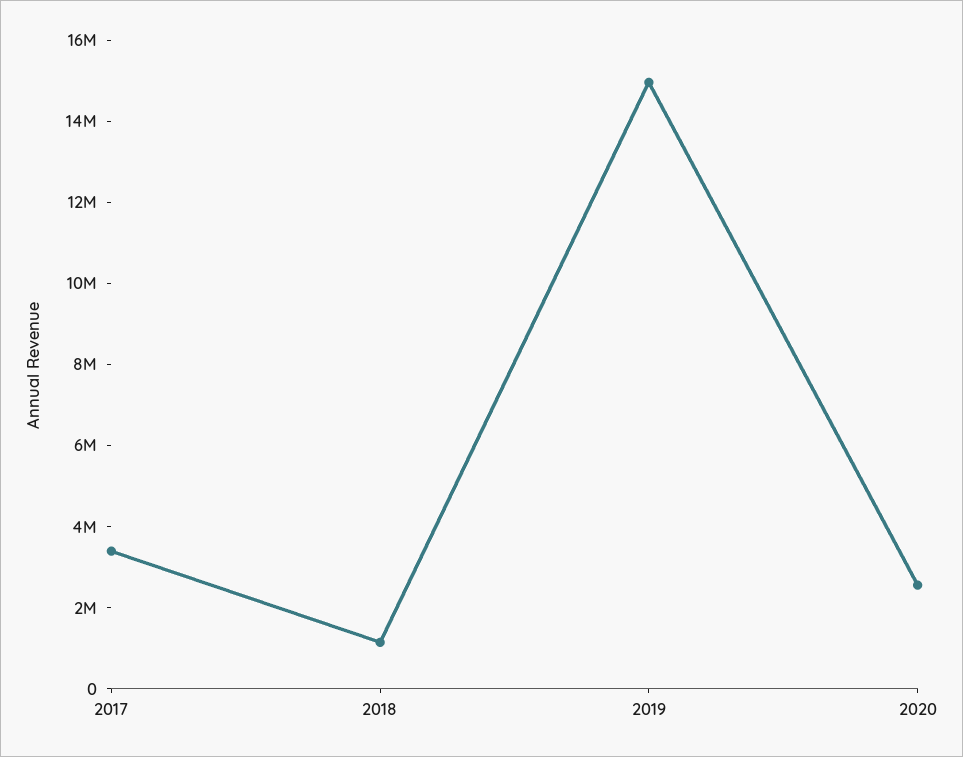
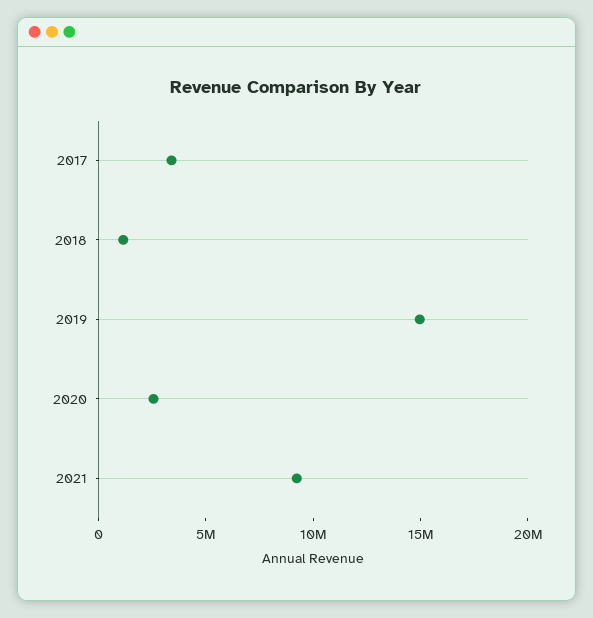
2021: none -> 9000000

